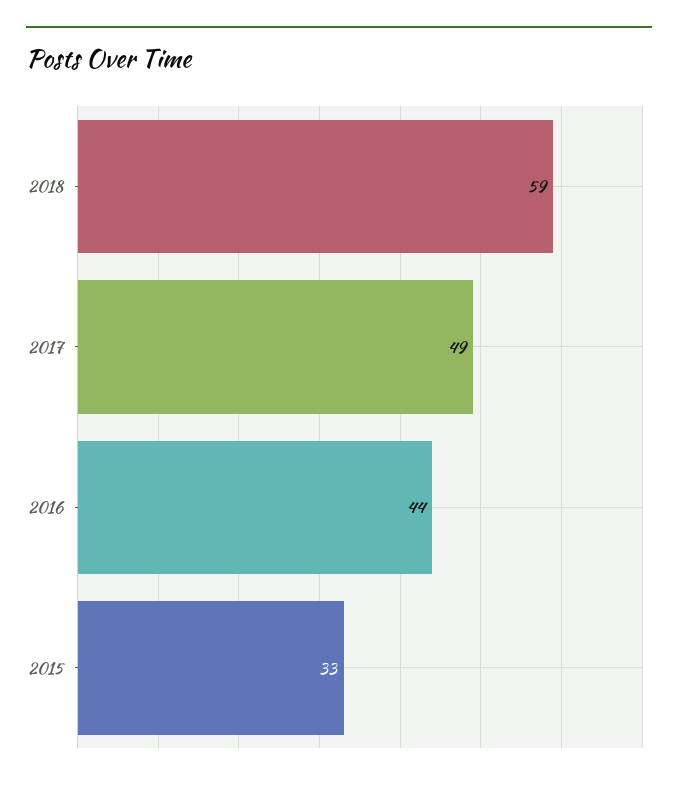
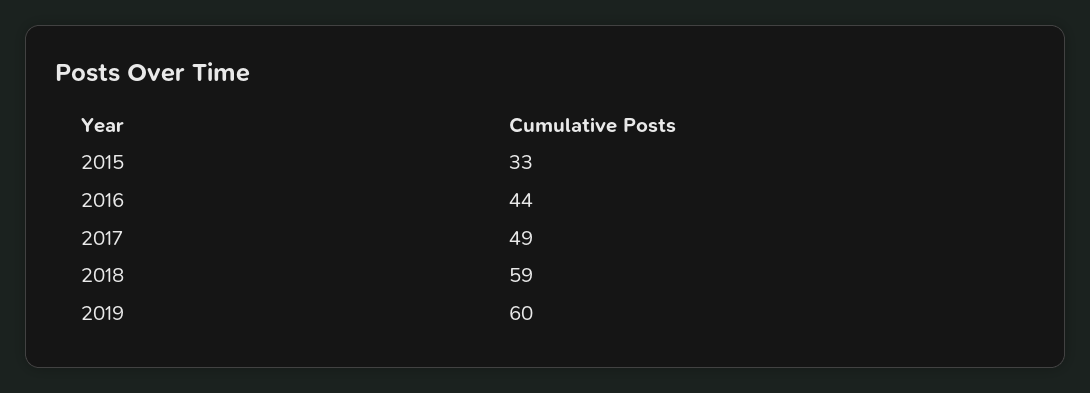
2019: none -> 60

